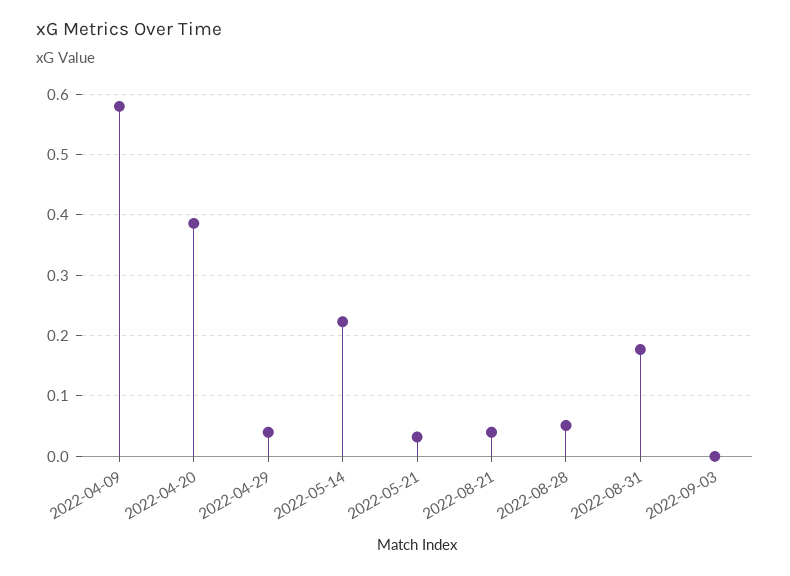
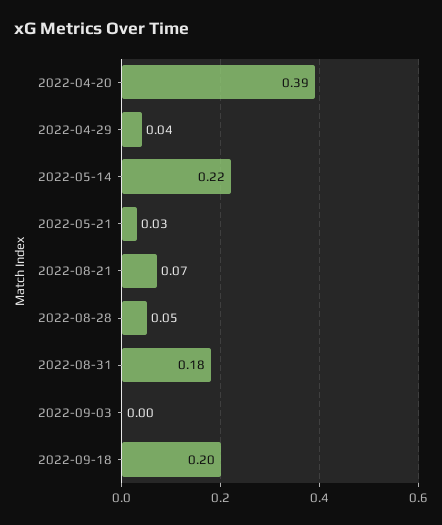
2022-04-09: 0.58 -> none
2022-08-21: 0.04 -> 0.07
2022-09-18: none -> 0.2

